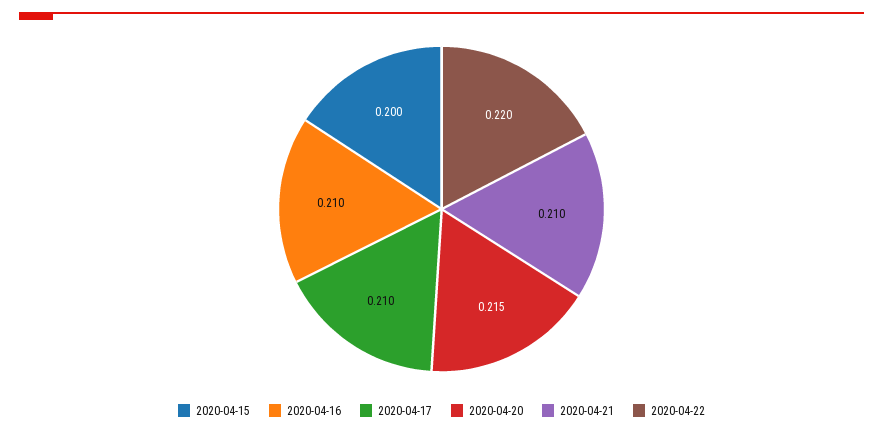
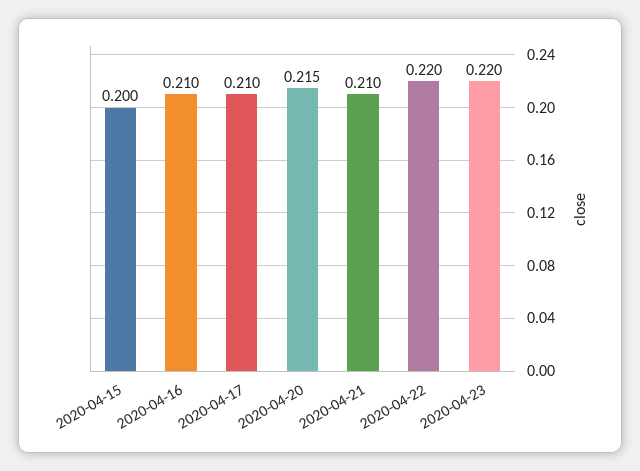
2020-04-23: none -> 0.22

